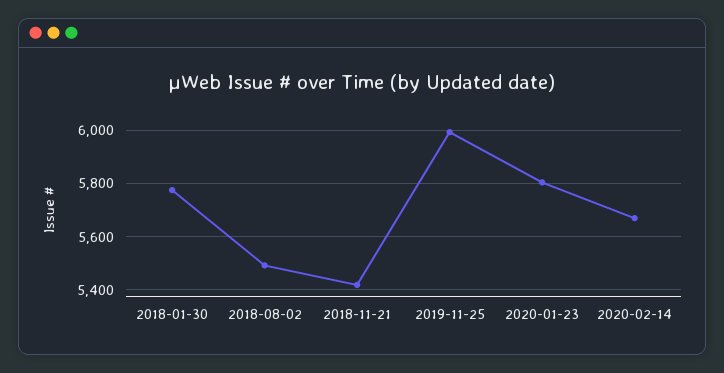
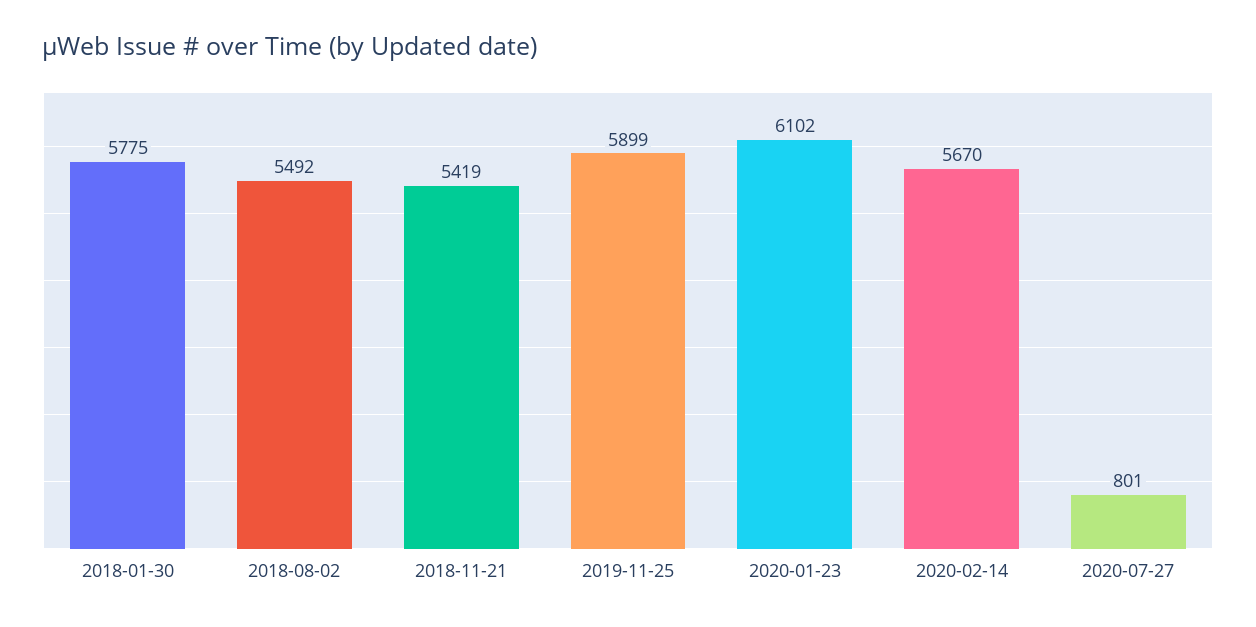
2019-11-25: 6000 -> 5899
2020-01-23: 5800 -> 6102
2020-07-27: none -> 801

